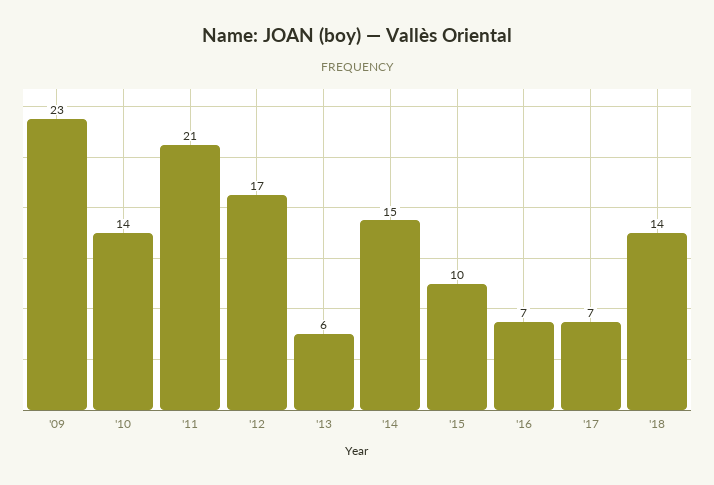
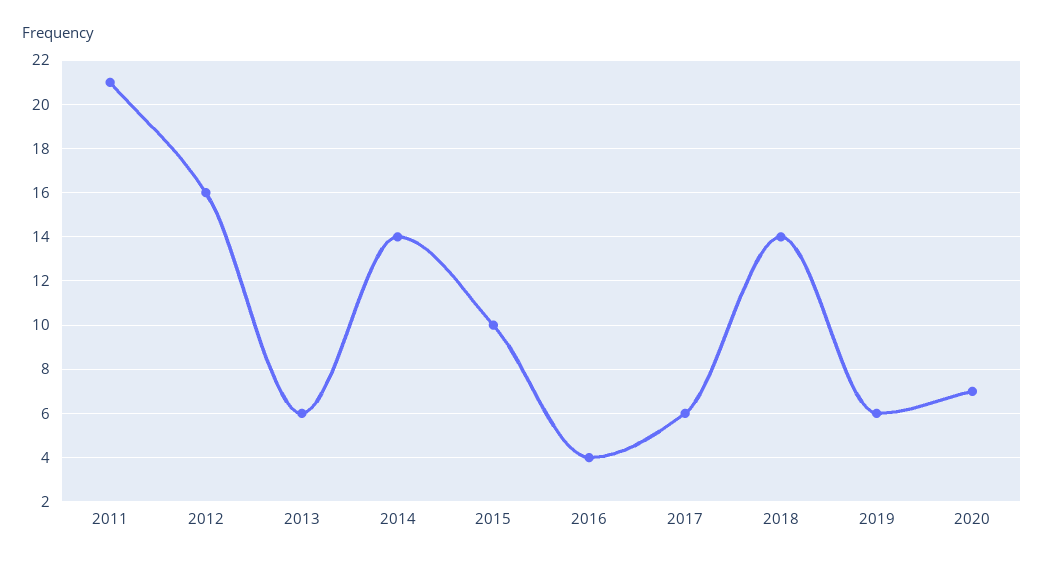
'09: 23 -> none
'10: 14 -> none
'12: 17 -> 16
'14: 15 -> 14
'16: 7 -> 4
'17: 7 -> 6
2019: none -> 6
2020: none -> 7

